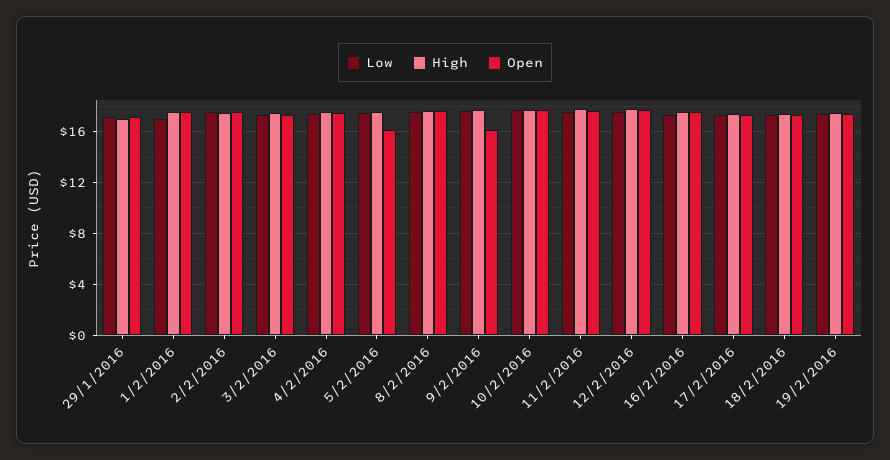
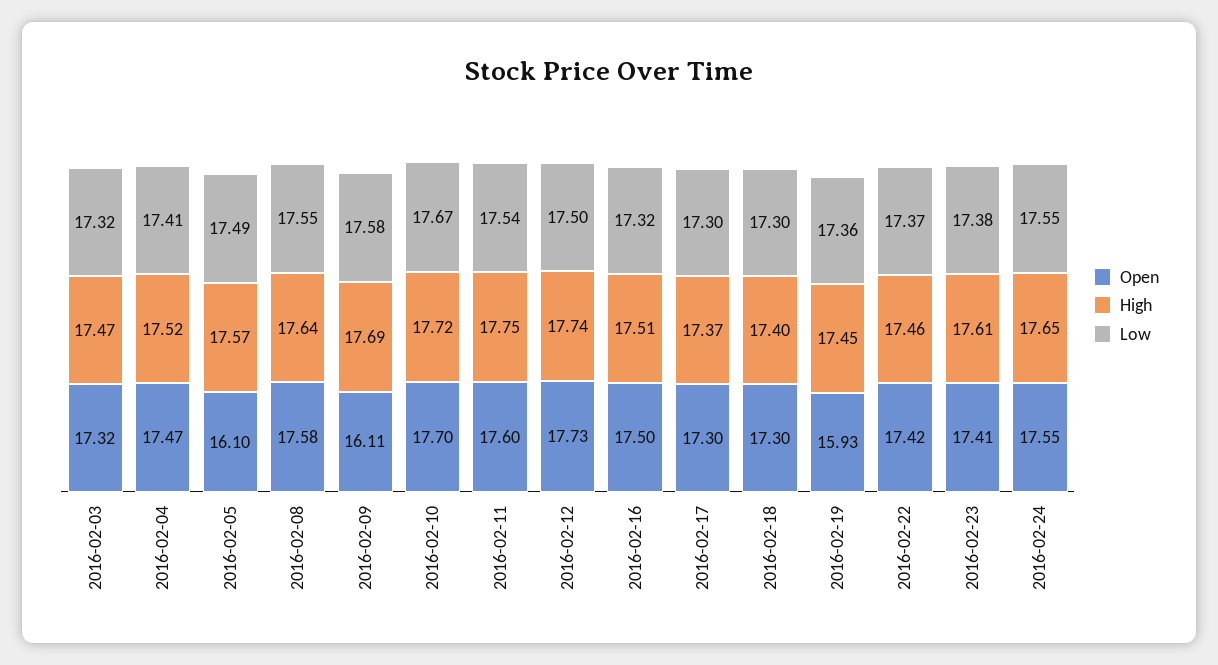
Low, 29/1/2016: 17 -> none
High, 29/1/2016: 17 -> none
Open, 29/1/2016: 17 -> none
Low, 1/2/2016: 17 -> none
High, 1/2/2016: 17.5 -> none
Open, 1/2/2016: 17.5 -> none
Low, 2/2/2016: 17.5 -> none
High, 2/2/2016: 17.5 -> none
Open, 2/2/2016: 17.5 -> none
Open, 19/2/2016: 17.5 -> 15.93
Open, 2016-02-22: none -> 17.42
High, 2016-02-22: none -> 17.46
Low, 2016-02-22: none -> 17.37
Open, 2016-02-23: none -> 17.41
High, 2016-02-23: none -> 17.61
Low, 2016-02-23: none -> 17.38
Open, 2016-02-24: none -> 17.55
High, 2016-02-24: none -> 17.65
Low, 2016-02-24: none -> 17.55

